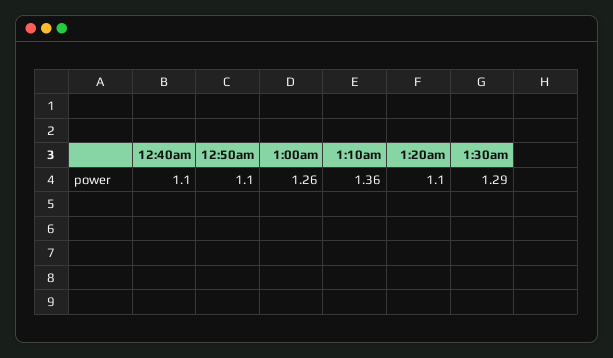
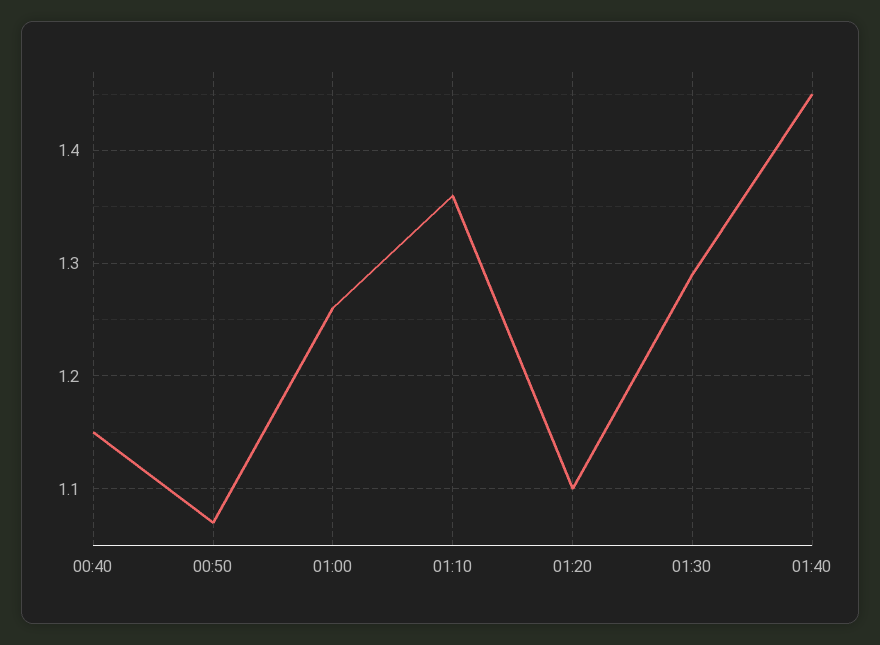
12:40am: 1.1 -> 1.15
12:50am: 1.1 -> 1.07
01:40: none -> 1.45

